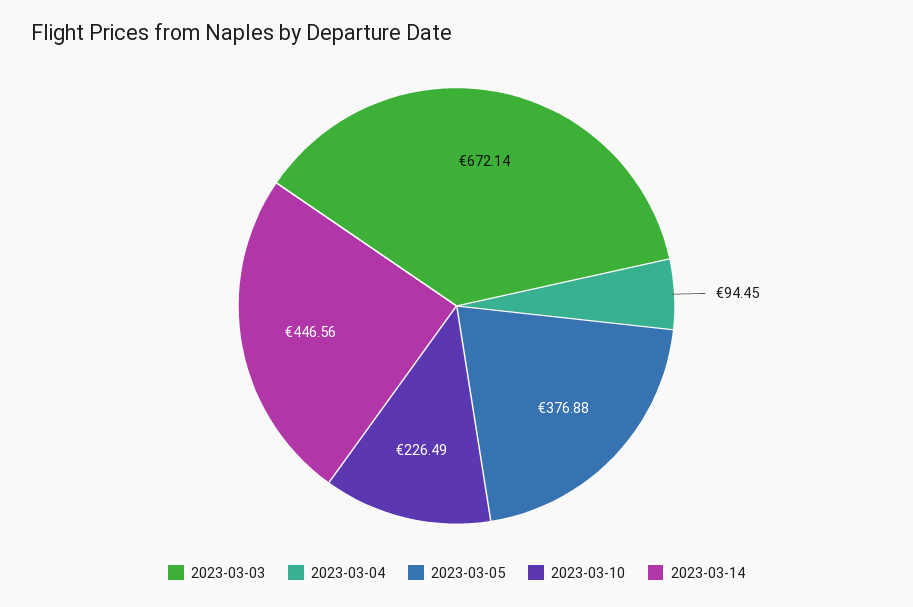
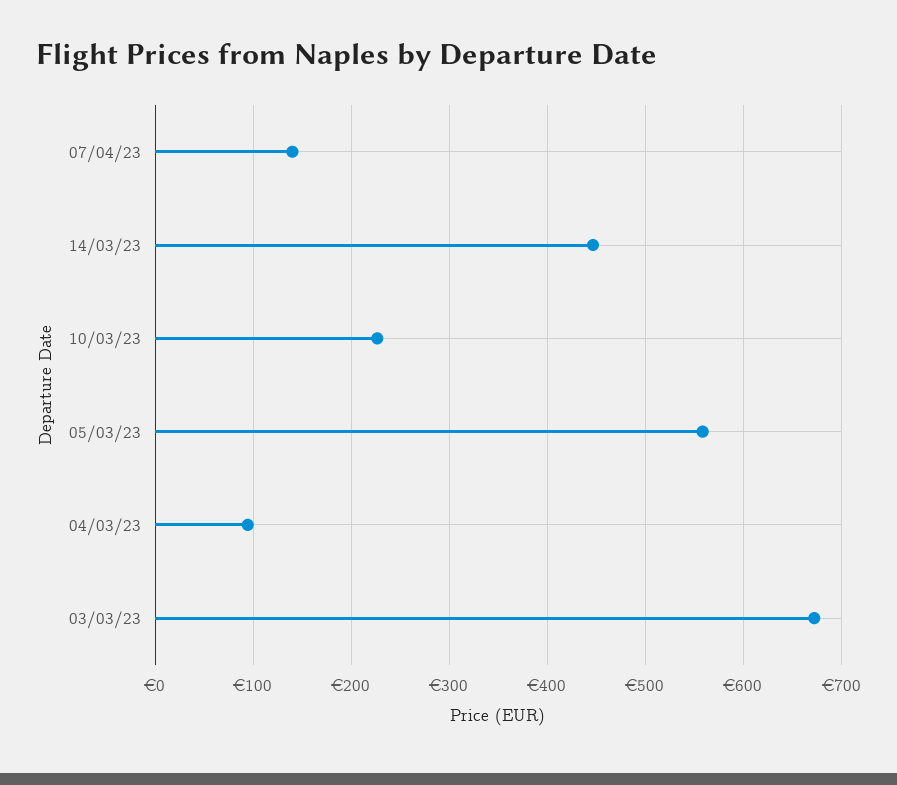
2023-03-05: 376.88 -> 560
07/04/23: none -> 140

